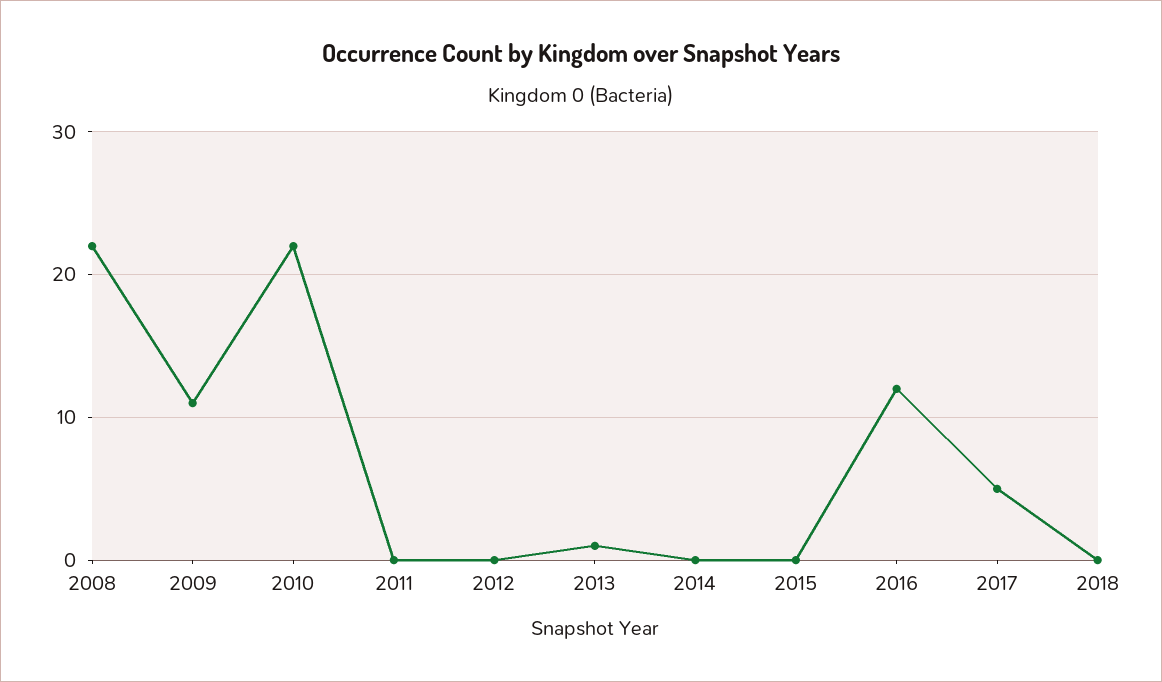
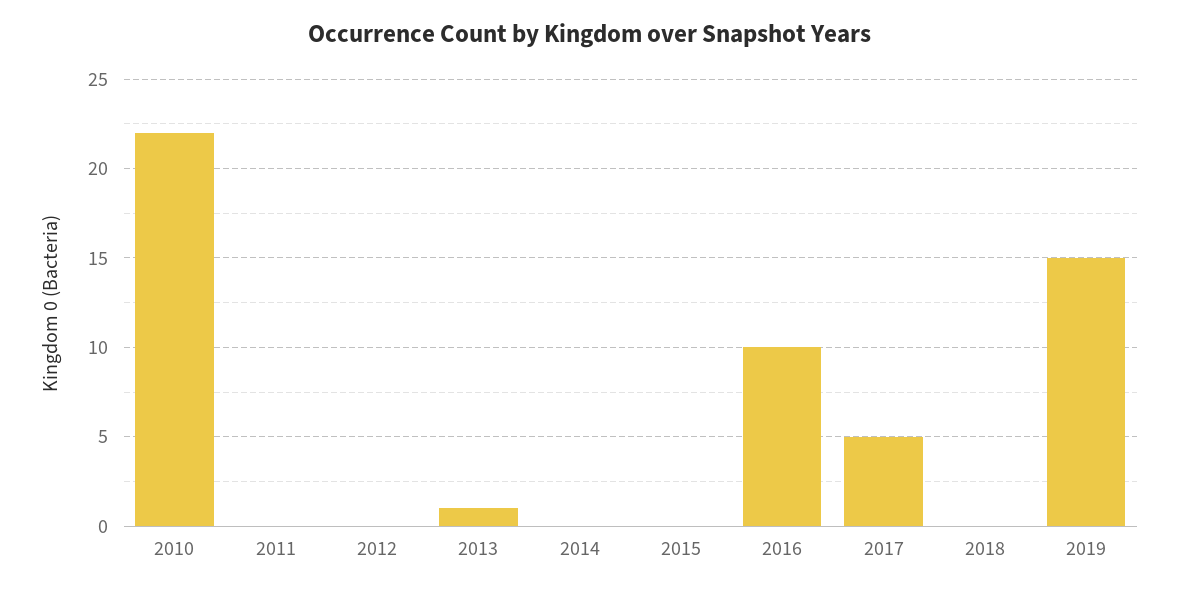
2008: 22 -> none
2009: 11 -> none
2016: 12 -> 10
2019: none -> 15

